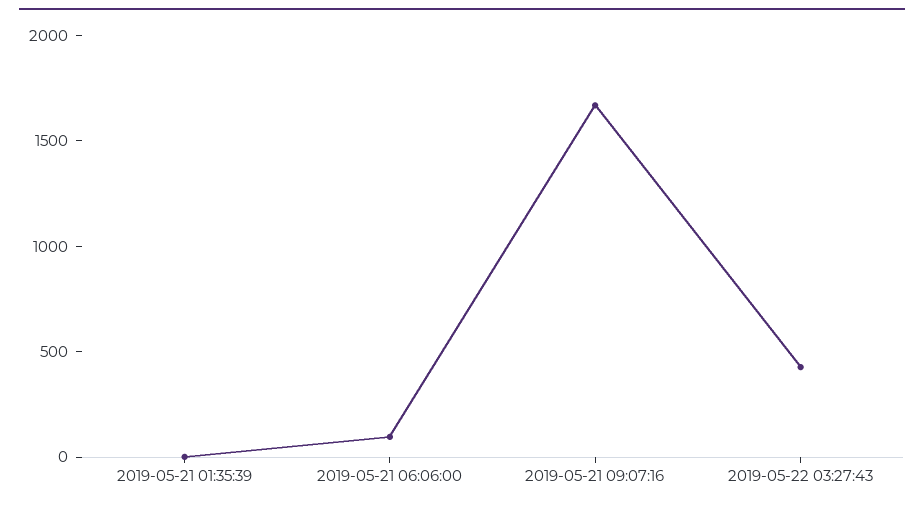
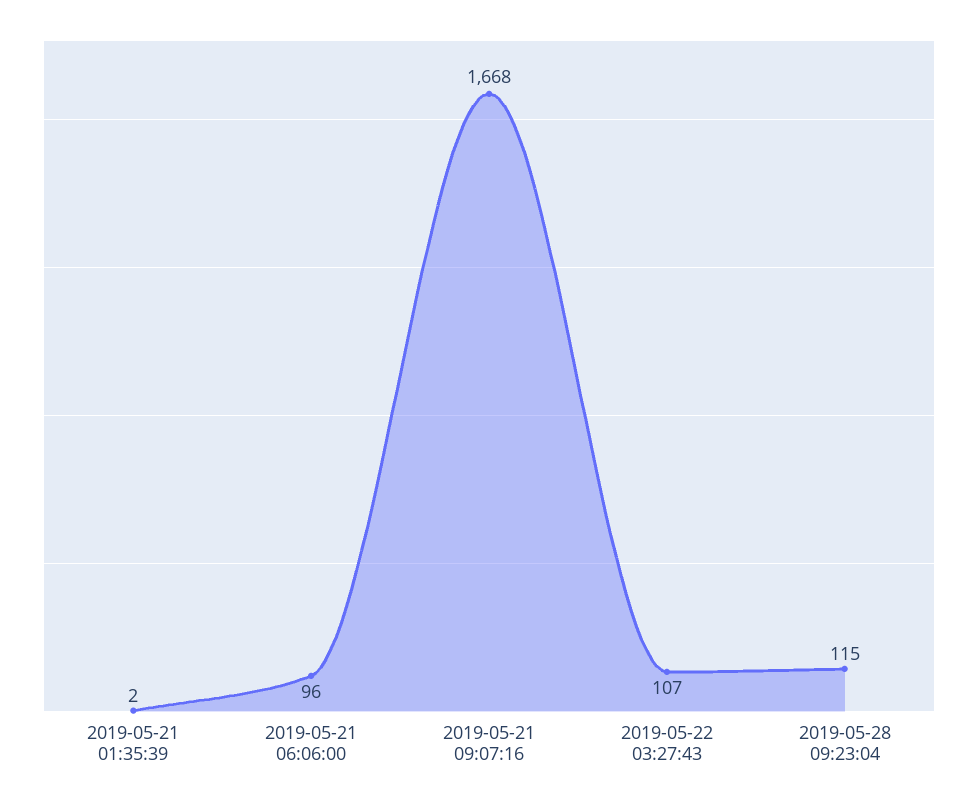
2019-05-22 03:27:43: 400 -> 107
2019-05-28 09:23:04: none -> 115

